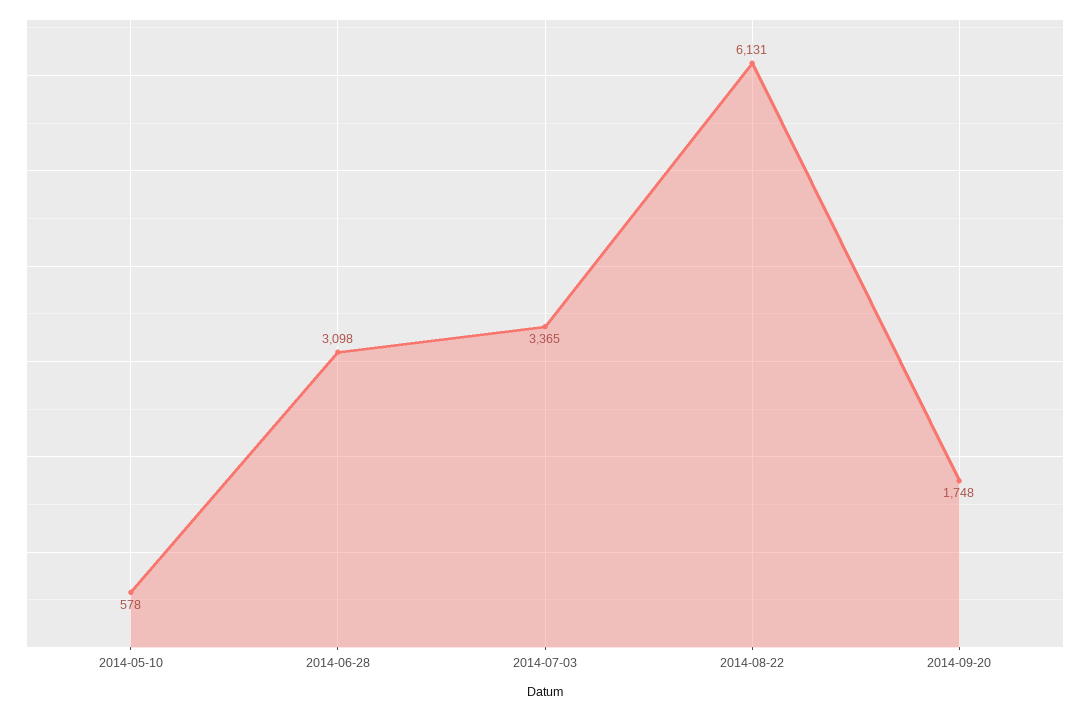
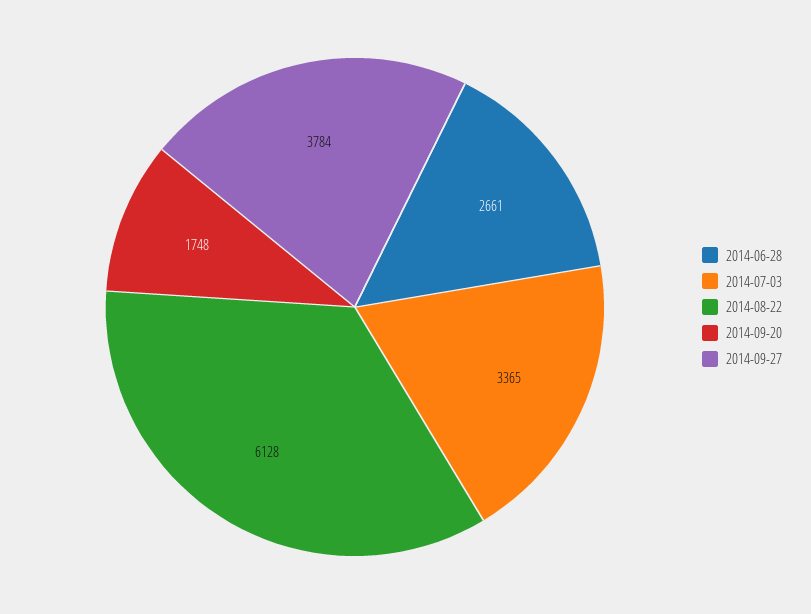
2014-05-10: 578 -> none
2014-06-28: 3098 -> 2661
2014-08-22: 6131 -> 6128
2014-09-27: none -> 3784

